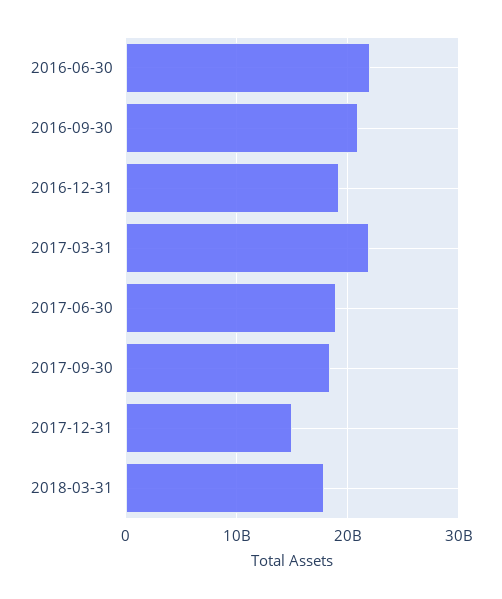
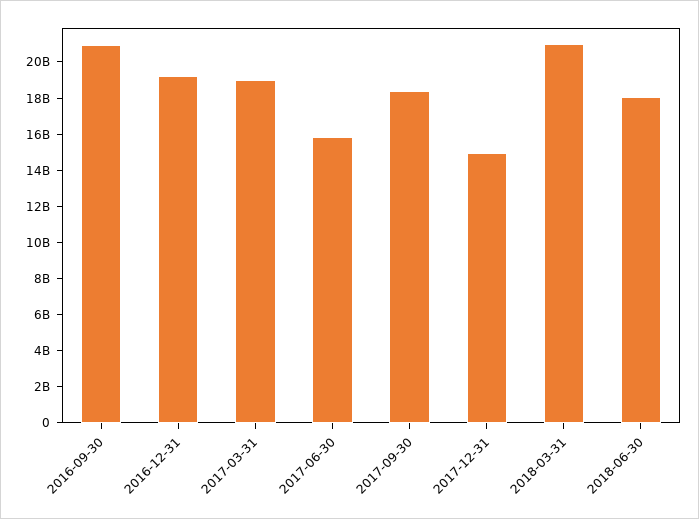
2016-06-30: 22000000000 -> none
2017-03-31: 22000000000 -> 19000000000
2017-06-30: 19000000000 -> 16000000000
2018-03-31: 18000000000 -> 21000000000
2018-06-30: none -> 18000000000

